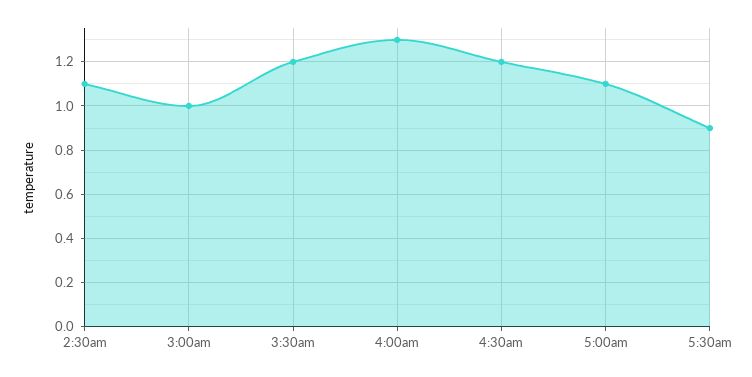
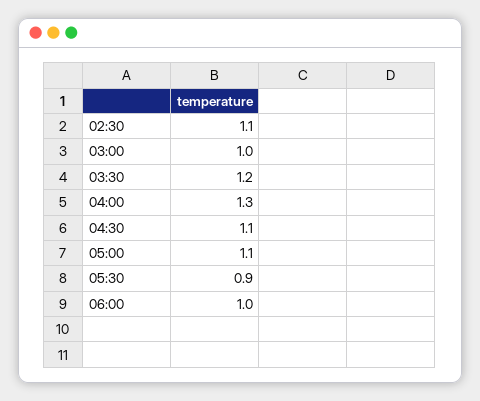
4:30am: 1.2 -> 1.1
06:00: none -> 1

